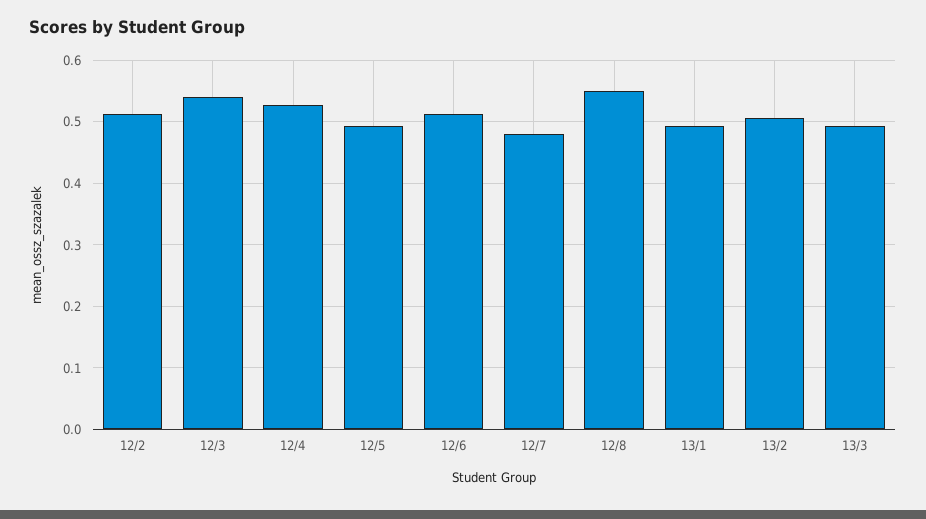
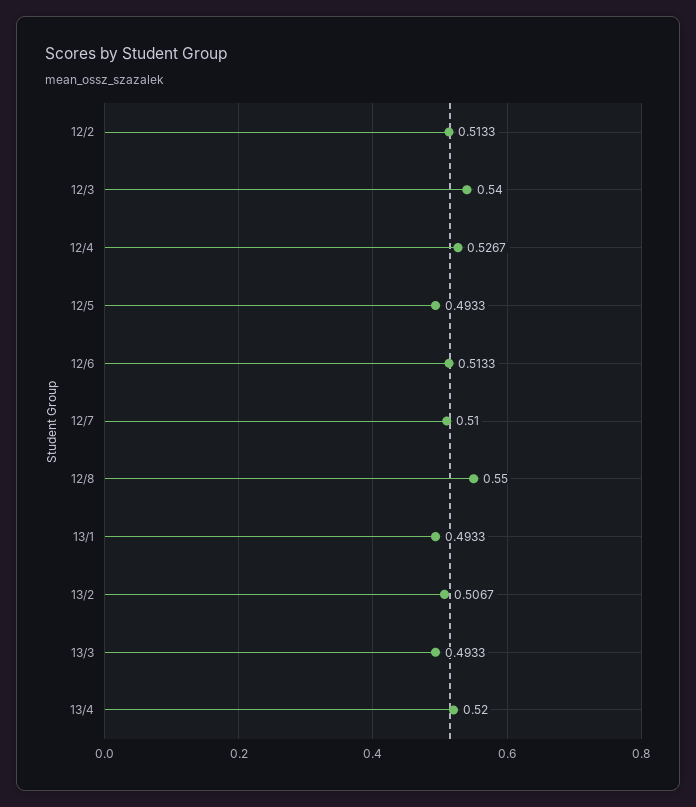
12/7: 0.48 -> 0.51
13/4: none -> 0.52

